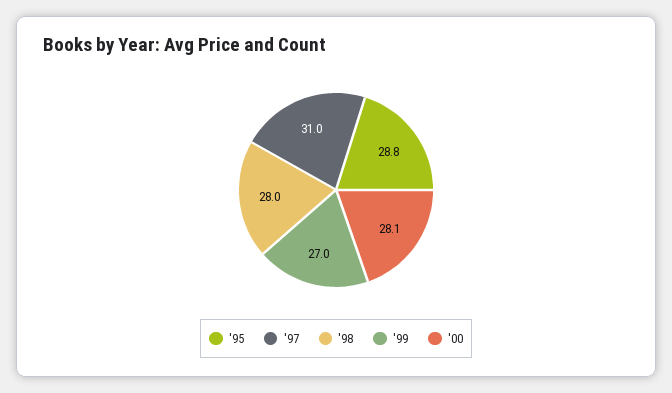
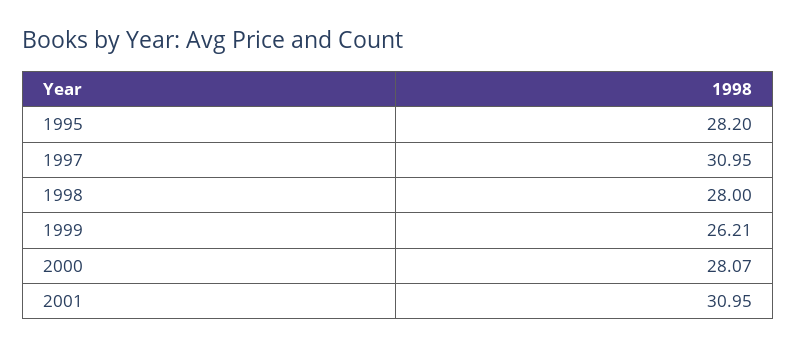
'95: 28.8 -> 28.2
'99: 27 -> 26.21
2001: none -> 30.95

